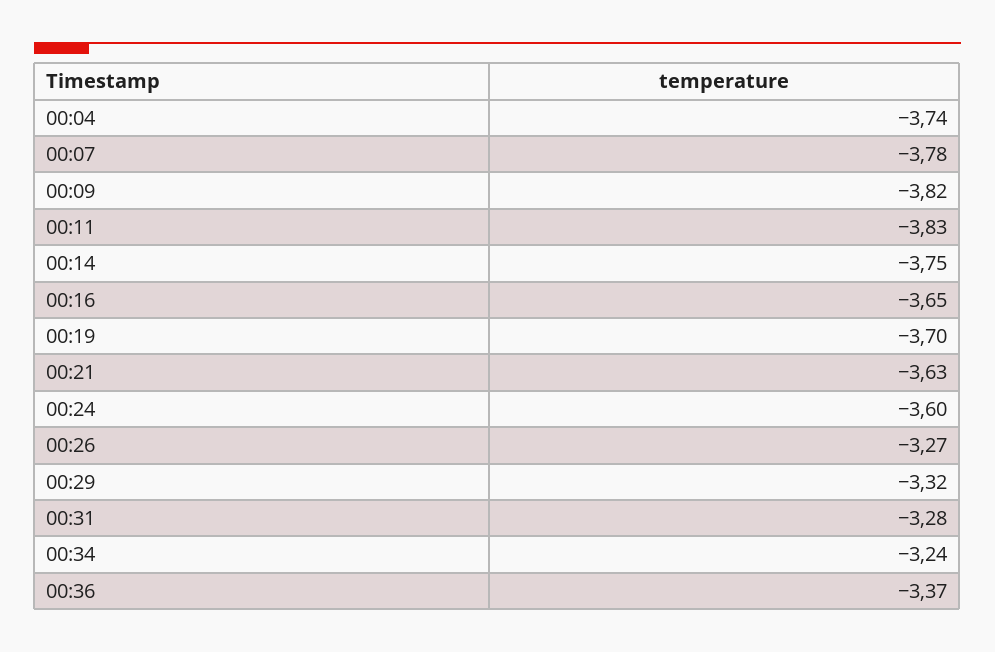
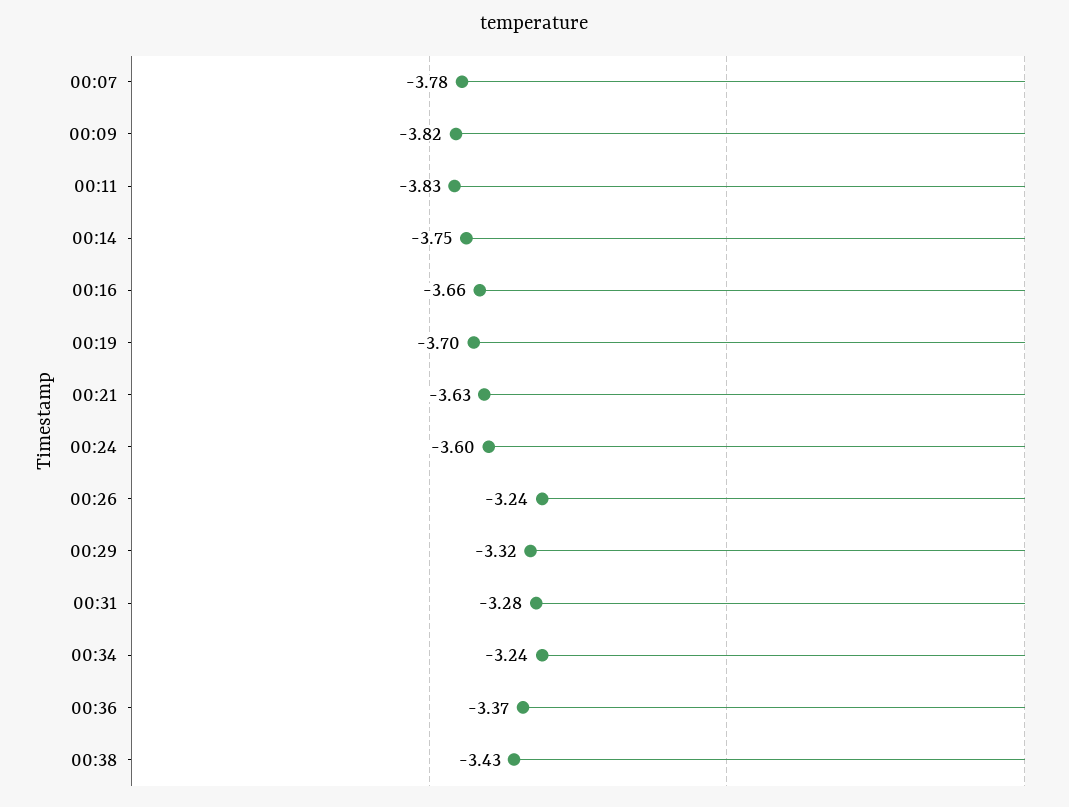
00:04: -3.74 -> none
00:16: -3.65 -> -3.66
00:26: -3.27 -> -3.24
00:38: none -> -3.43

